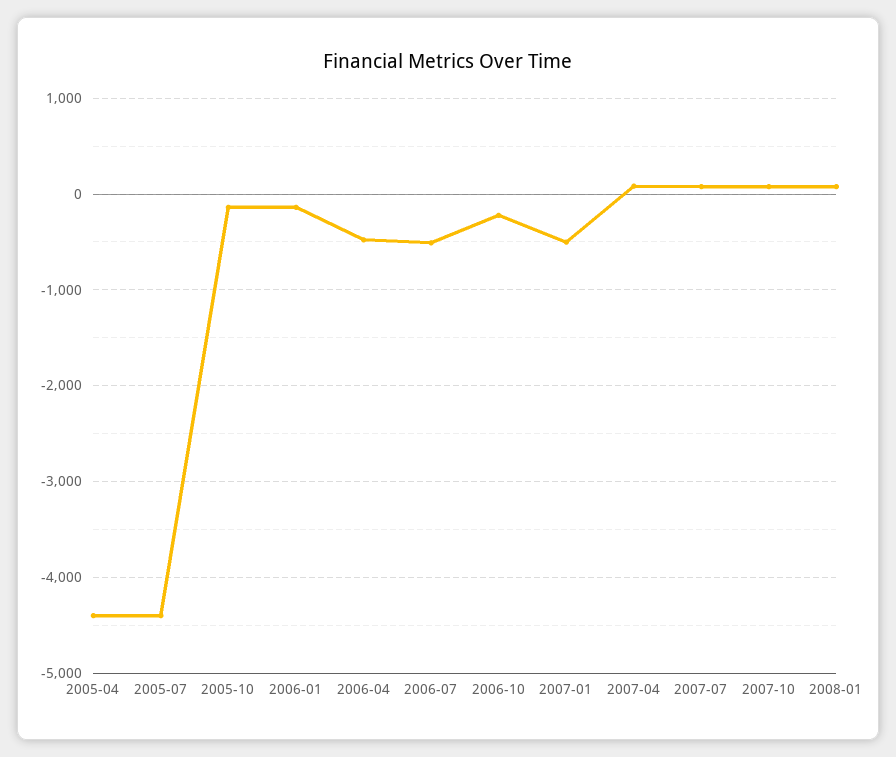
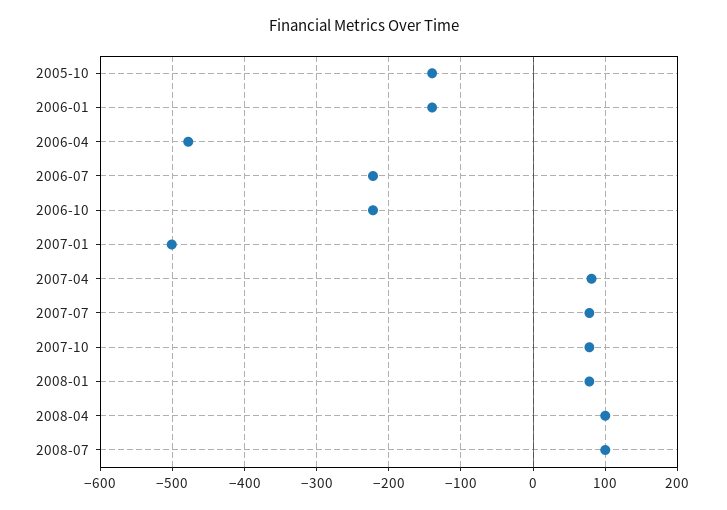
2005-04: -4400 -> none
2005-07: -4400 -> none
2006-07: -500 -> -220
2008-04: none -> 100
2008-07: none -> 100

